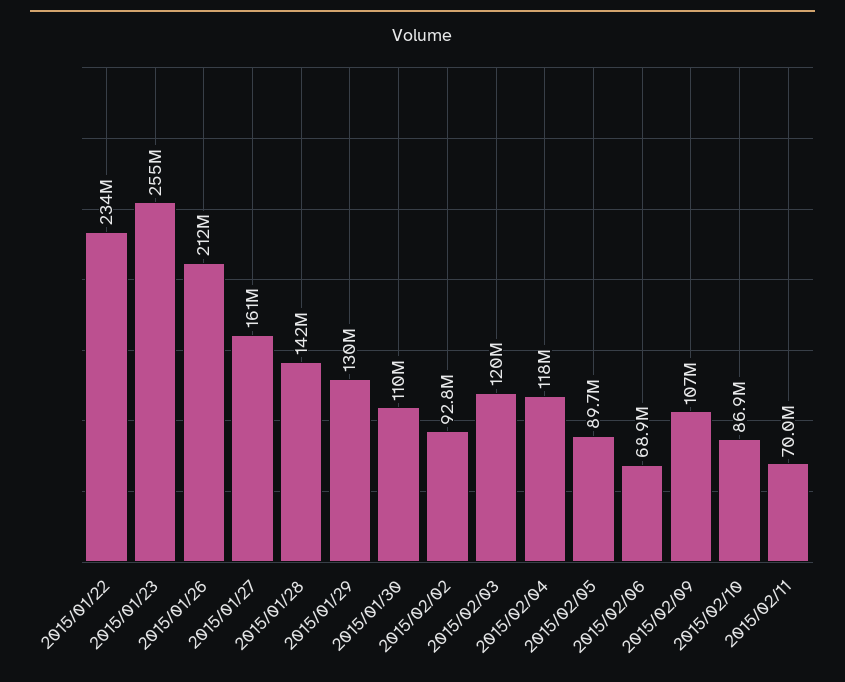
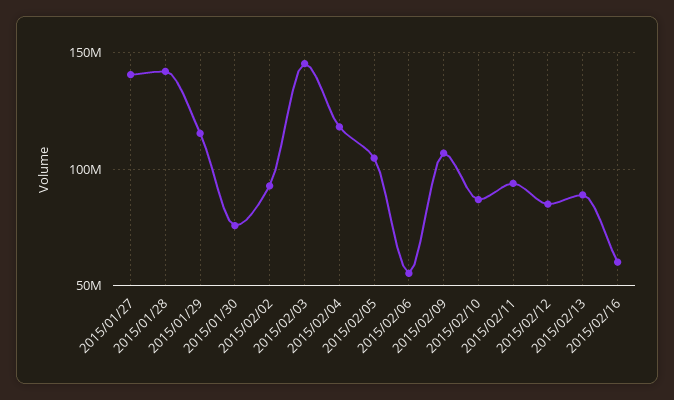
2015/01/22: 234000000 -> none
2015/01/23: 255000000 -> none
2015/01/26: 212000000 -> none
2015/01/27: 161000000 -> 140000000
2015/01/29: 130000000 -> 115000000
2015/01/30: 110000000 -> 75000000
2015/02/03: 120000000 -> 145000000
2015/02/05: 89700000 -> 105000000
2015/02/06: 68900000 -> 55000000
2015/02/11: 70000000 -> 95000000
2015/02/12: none -> 85000000
2015/02/13: none -> 90000000
2015/02/16: none -> 60000000

